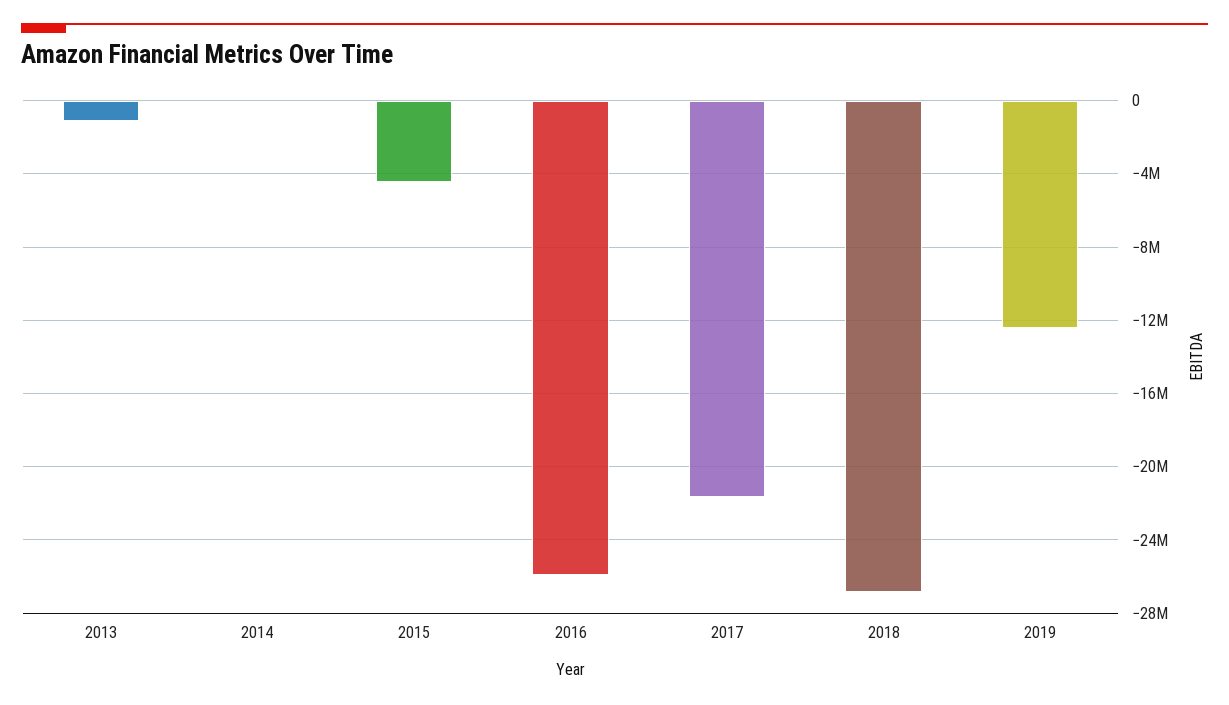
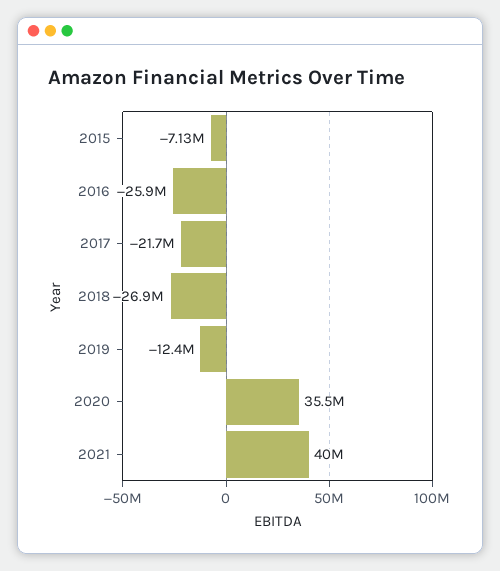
2013: -1000000 -> none
2014: 0 -> none
2015: -4500000 -> -7130000
2020: none -> 35500000
2021: none -> 40000000

